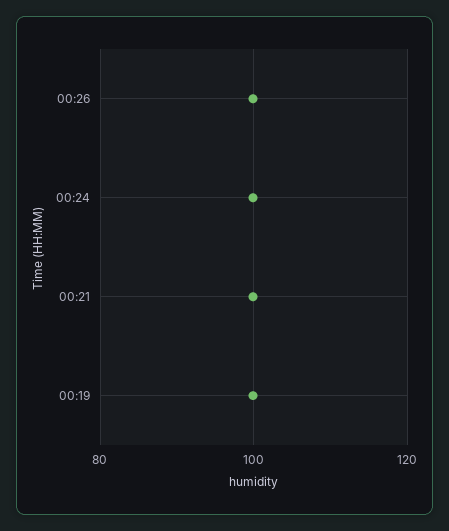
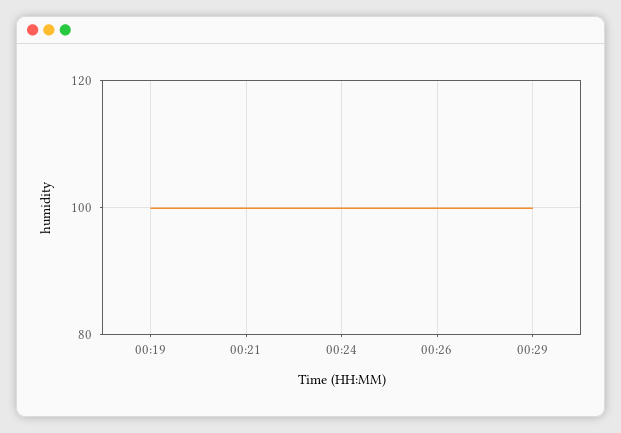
00:29: none -> 100

